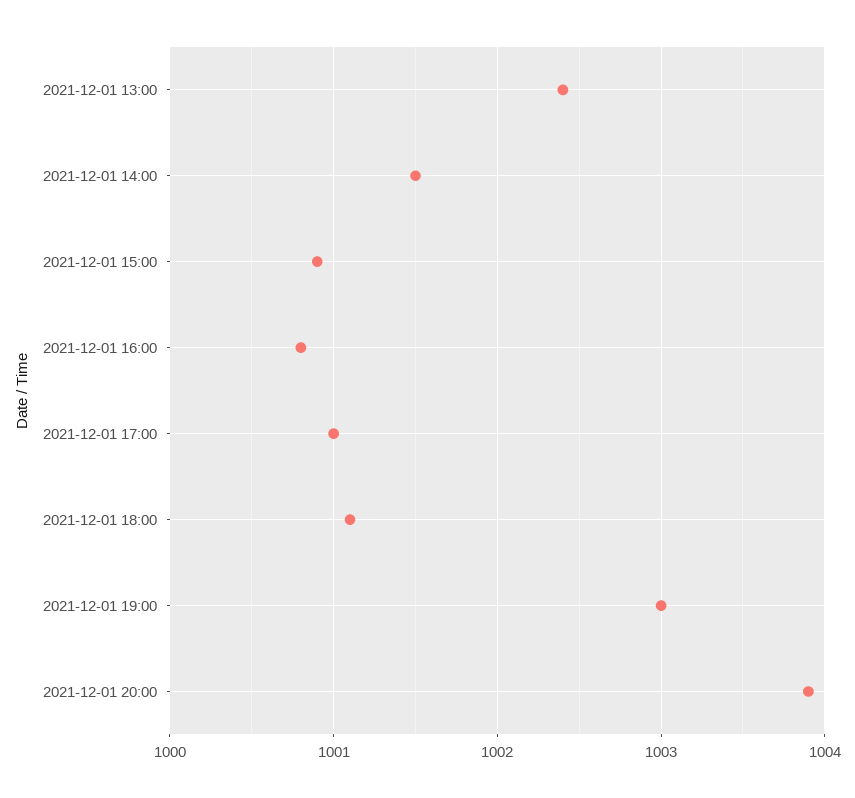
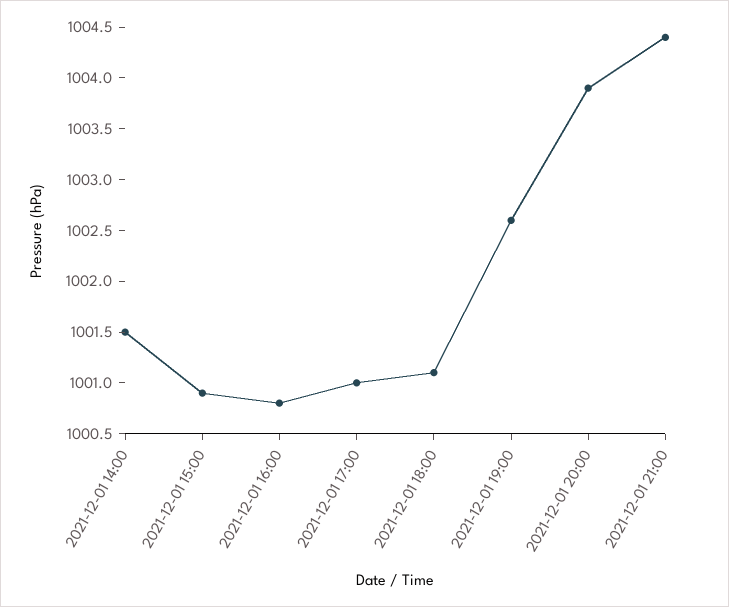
2021-12-01 13:00: 1002.4 -> none
2021-12-01 19:00: 1003 -> 1002.6
2021-12-01 21:00: none -> 1004.4

